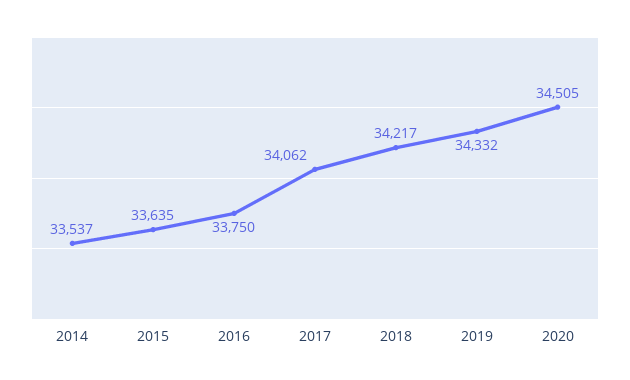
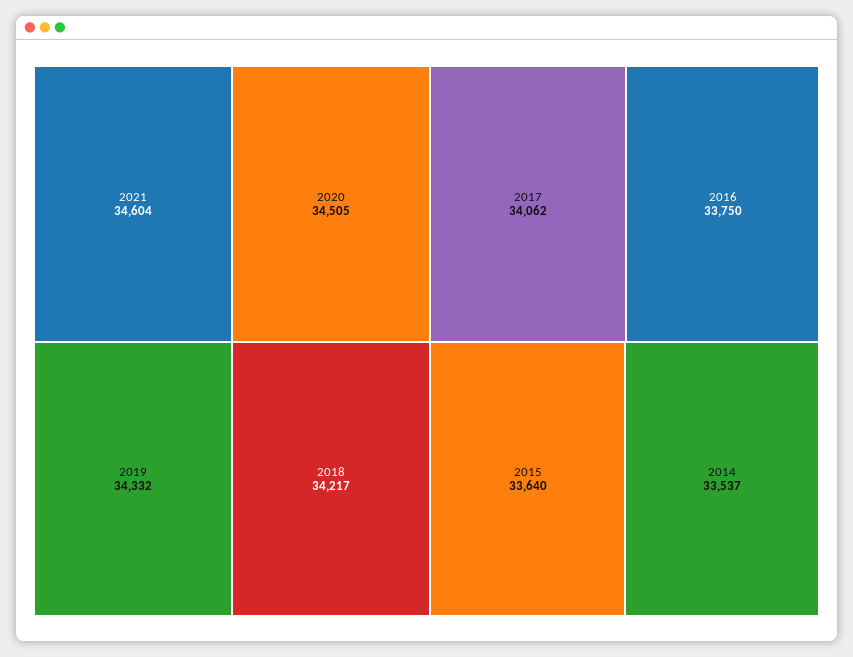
2015: 33635 -> 33640
2021: none -> 34604

